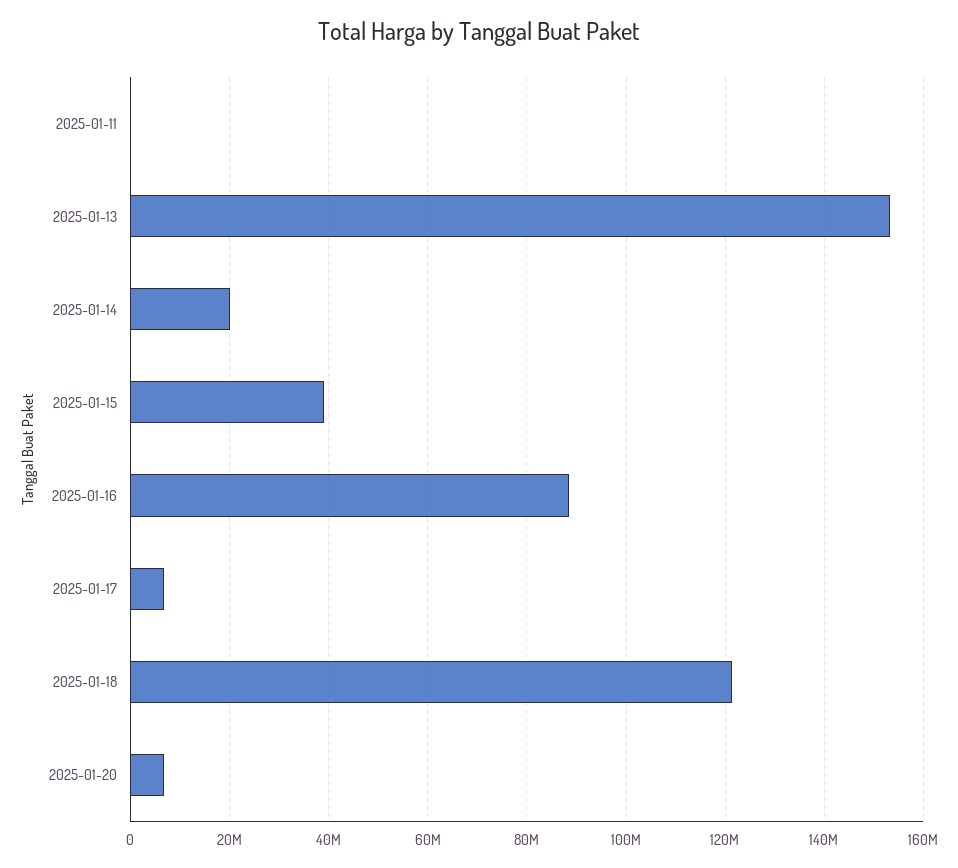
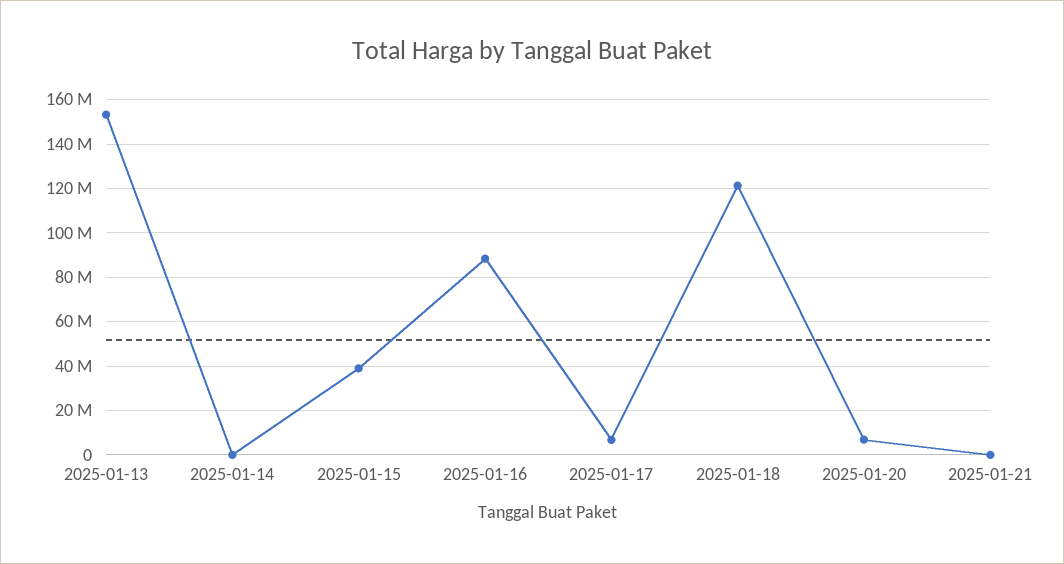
2025-01-11: 0 -> none
2025-01-14: 20000000 -> 0
2025-01-21: none -> 0

